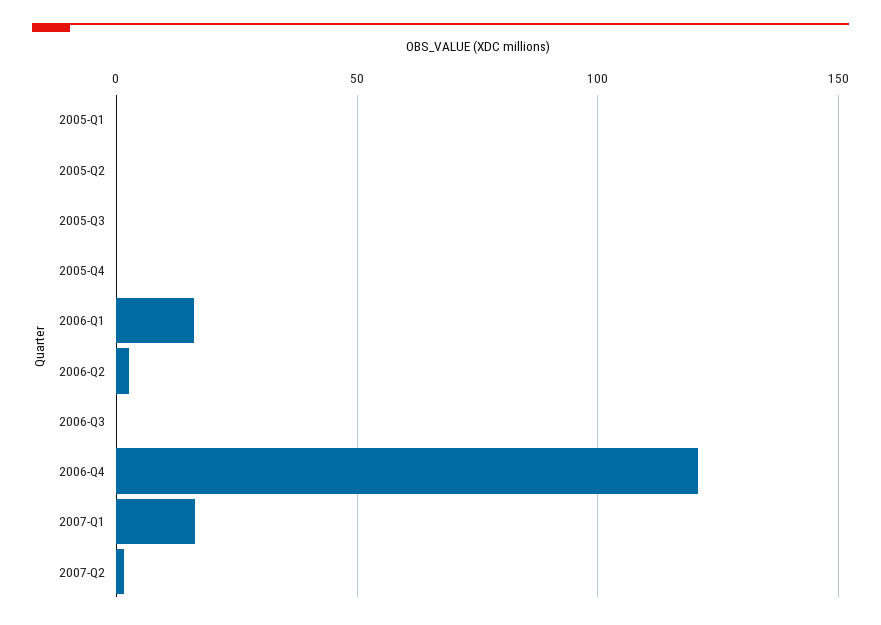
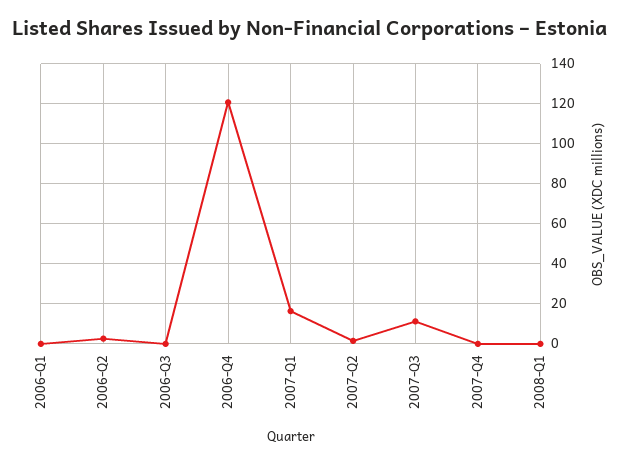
2005-Q1: 0 -> none
2005-Q2: 0 -> none
2005-Q3: 0 -> none
2005-Q4: 0 -> none
2006-Q1: 15 -> 0
2007-Q3: none -> 10
2007-Q4: none -> 0
2008-Q1: none -> 0

